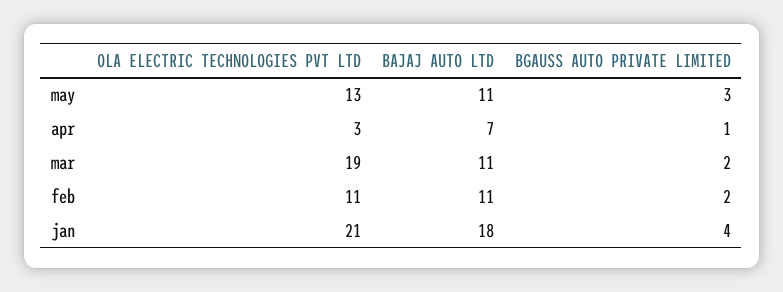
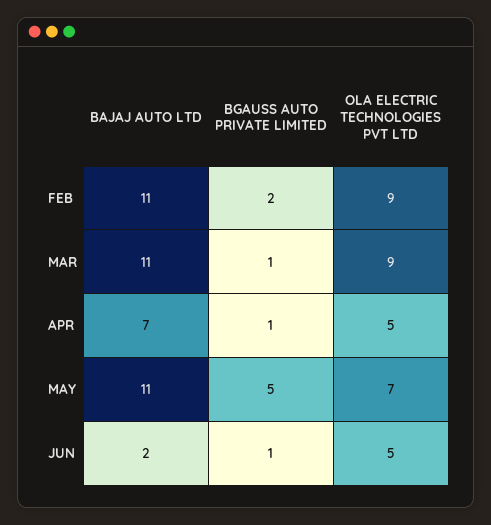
OLA ELECTRIC TECHNOLOGIES PVT LTD, may: 13 -> 7
BGAUSS AUTO PRIVATE LIMITED, may: 3 -> 5
OLA ELECTRIC TECHNOLOGIES PVT LTD, apr: 3 -> 5
OLA ELECTRIC TECHNOLOGIES PVT LTD, mar: 19 -> 9
BGAUSS AUTO PRIVATE LIMITED, mar: 2 -> 1
OLA ELECTRIC TECHNOLOGIES PVT LTD, feb: 11 -> 9
OLA ELECTRIC TECHNOLOGIES PVT LTD, jan: 21 -> none
BAJAJ AUTO LTD, jan: 18 -> none
BGAUSS AUTO PRIVATE LIMITED, jan: 4 -> none
BAJAJ AUTO LTD, JUN: none -> 2
BGAUSS AUTO PRIVATE LIMITED, JUN: none -> 1
OLA ELECTRIC TECHNOLOGIES PVT LTD, JUN: none -> 5

